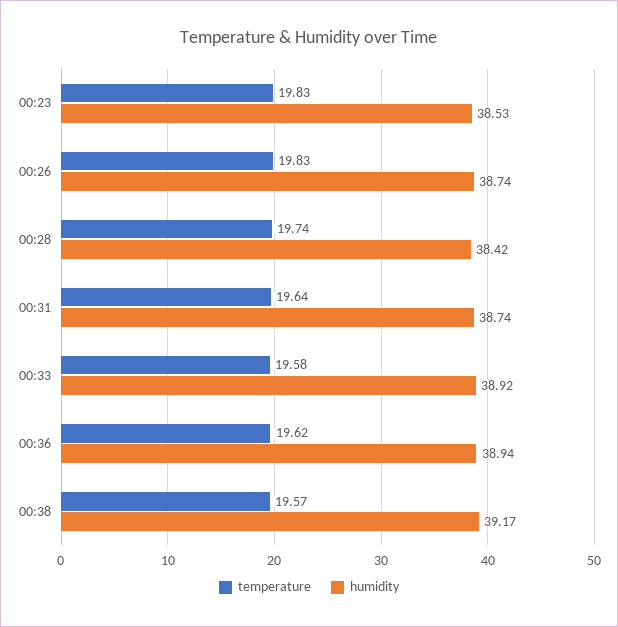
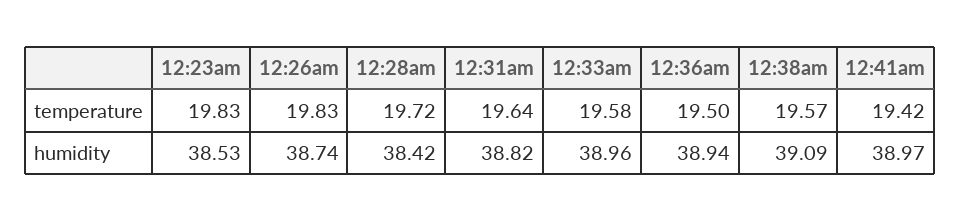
temperature, 00:28: 19.74 -> 19.72
humidity, 00:31: 38.74 -> 38.82
humidity, 00:33: 38.92 -> 38.96
temperature, 00:36: 19.62 -> 19.5
humidity, 00:38: 39.17 -> 39.09
temperature, 12:41am: none -> 19.42
humidity, 12:41am: none -> 38.97

